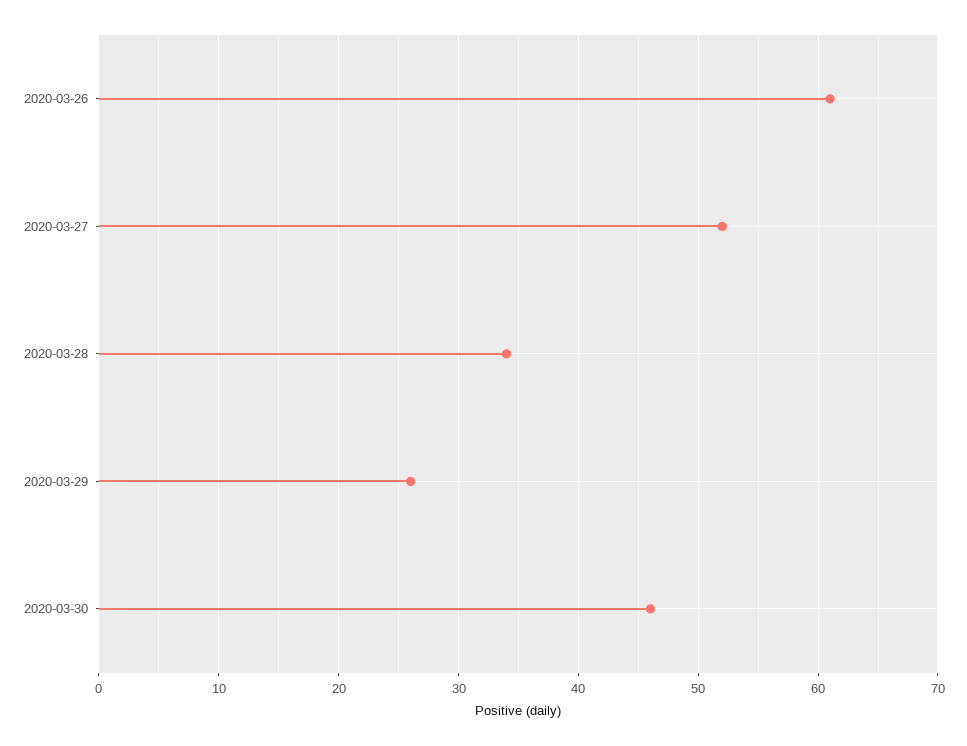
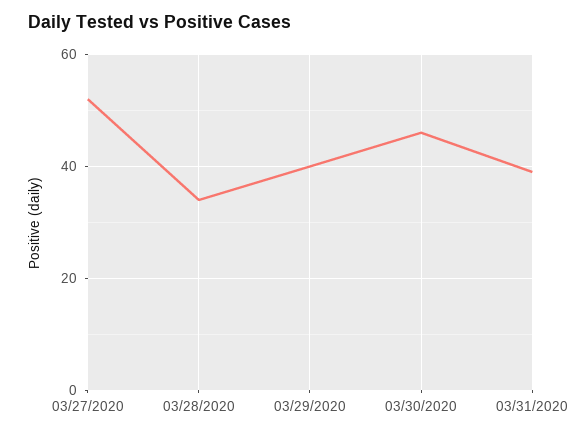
2020-03-26: 61 -> none
2020-03-29: 26 -> 40
03/31/2020: none -> 40

